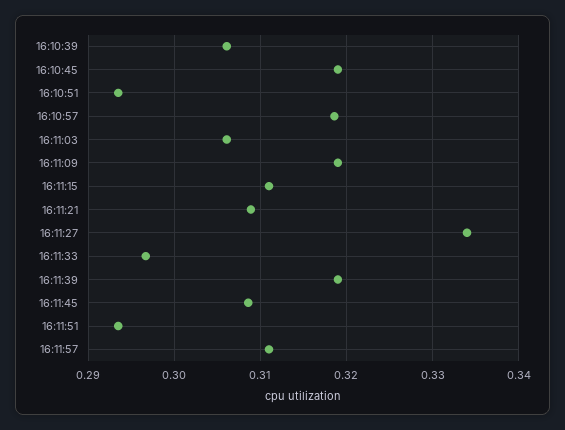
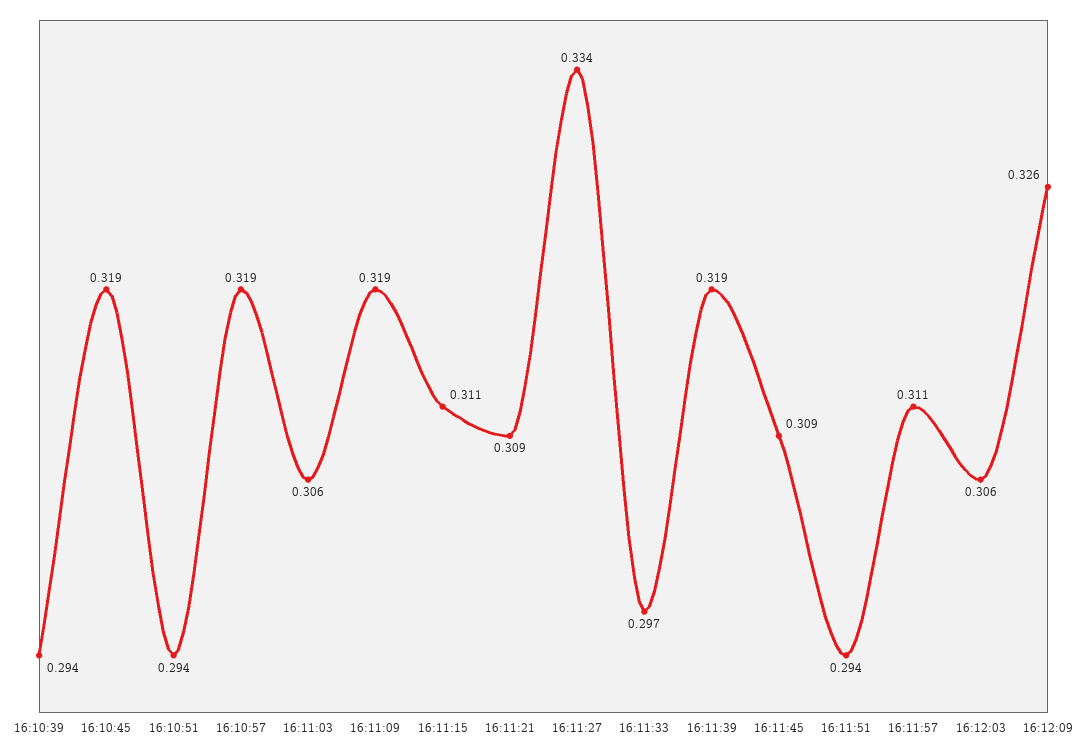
16:10:39: 0.306 -> 0.294
16:12:03: none -> 0.306
16:12:09: none -> 0.326

